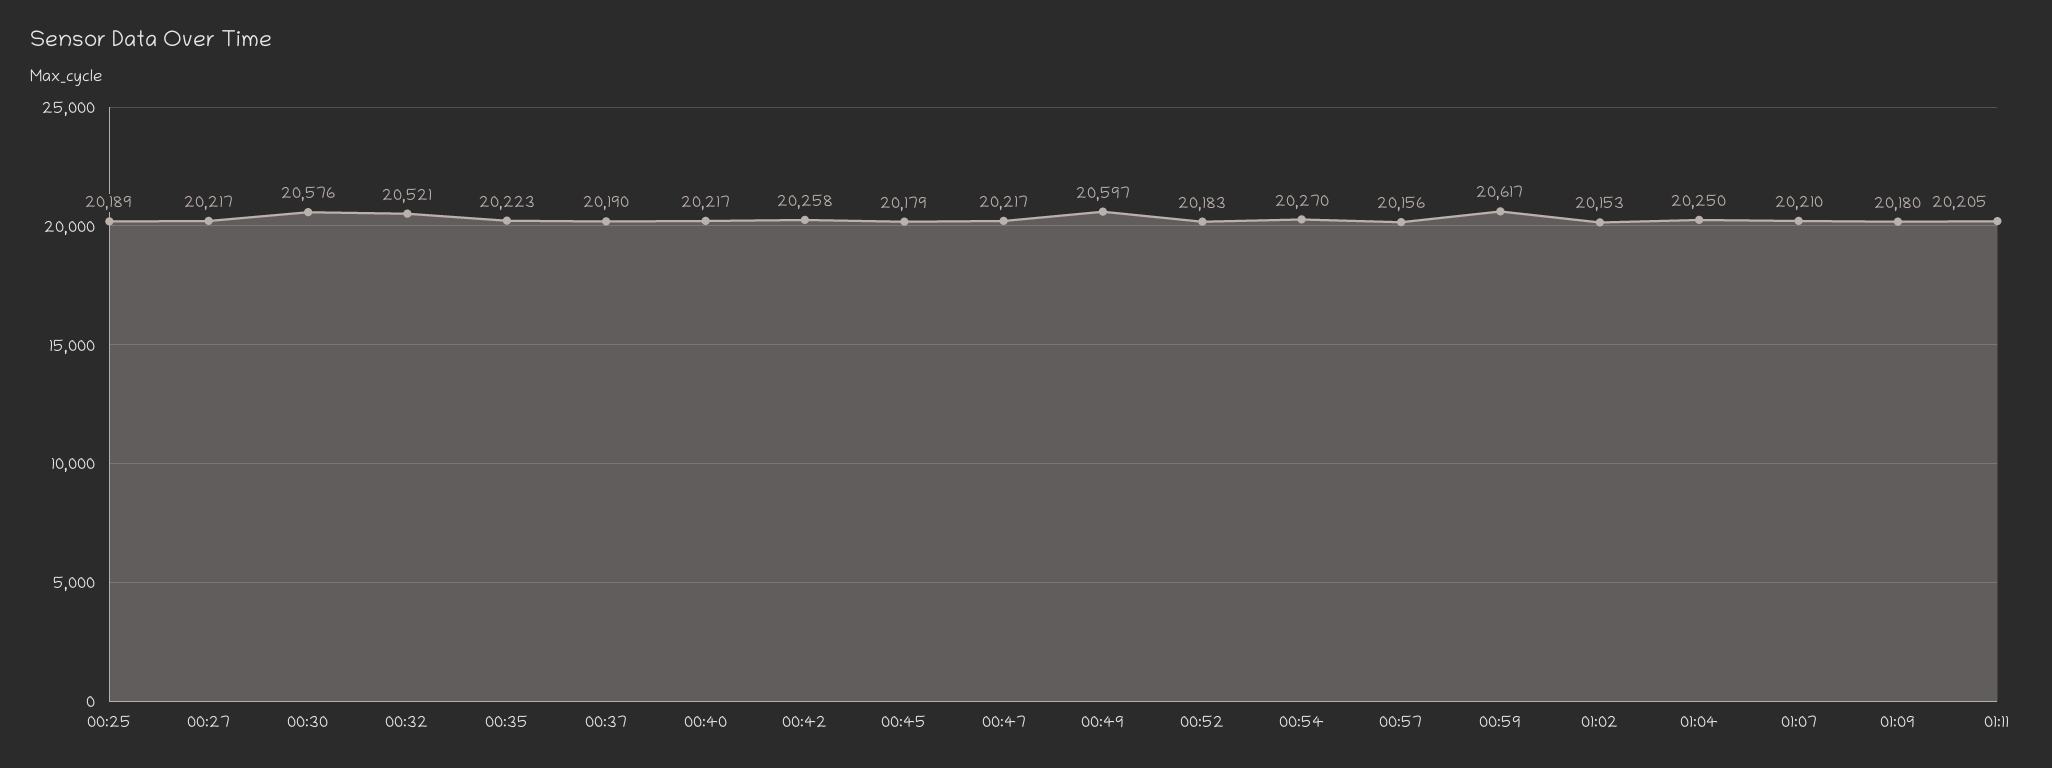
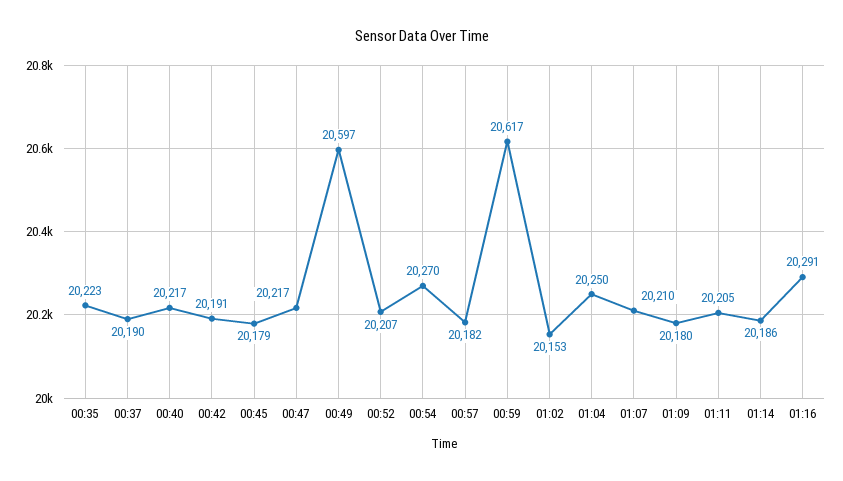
00:25: 20189 -> none
00:27: 20217 -> none
00:30: 20576 -> none
00:32: 20521 -> none
00:42: 20258 -> 20191
00:52: 20183 -> 20207
00:57: 20156 -> 20182
01:14: none -> 20186
01:16: none -> 20291

